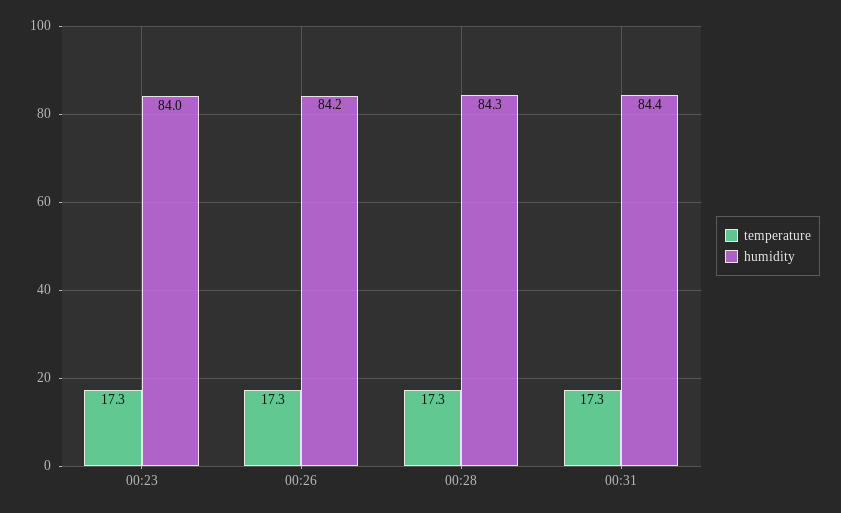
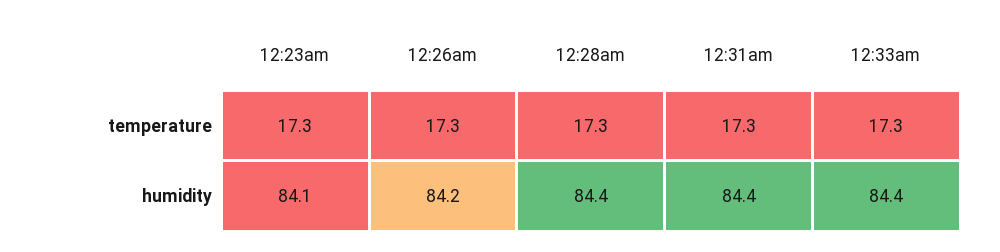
humidity, 00:23: 84 -> 84.1
humidity, 00:28: 84.3 -> 84.4
temperature, 12:33am: none -> 17.3
humidity, 12:33am: none -> 84.4

